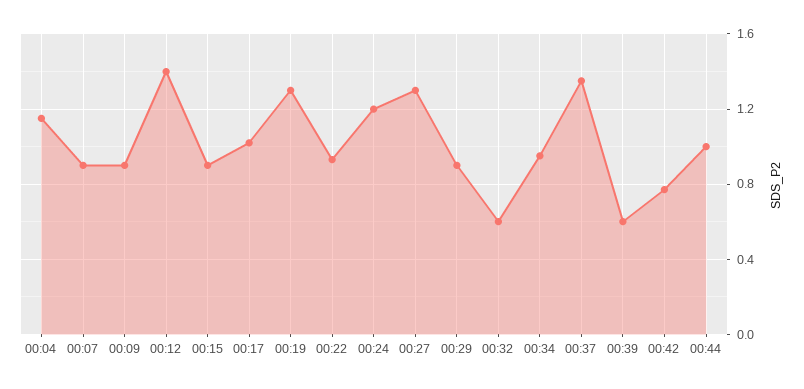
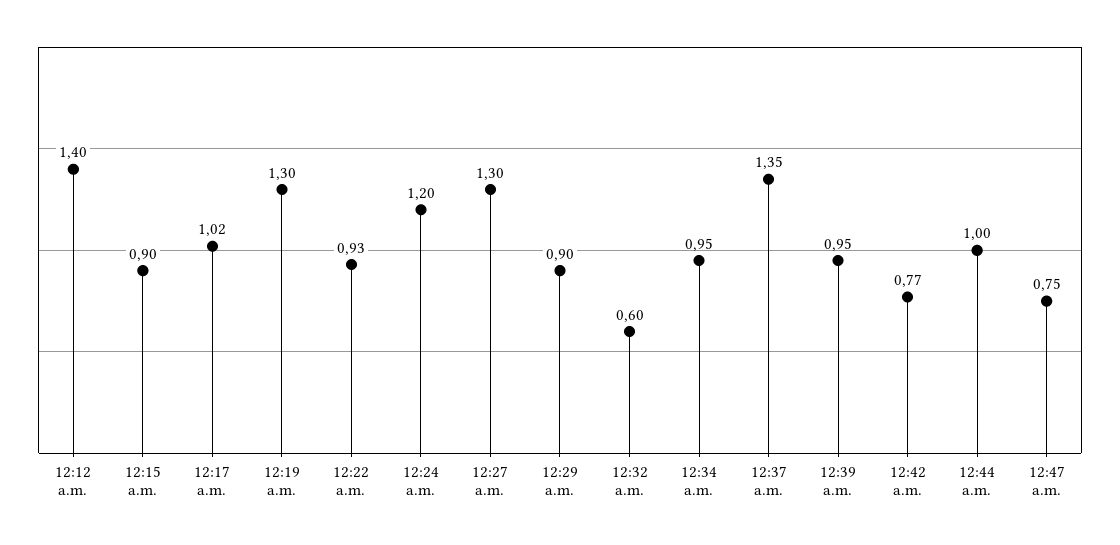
00:04: 1.15 -> none
00:07: 0.9 -> none
00:09: 0.9 -> none
00:39: 0.6 -> 0.95
12:47 a.m.: none -> 0.75

